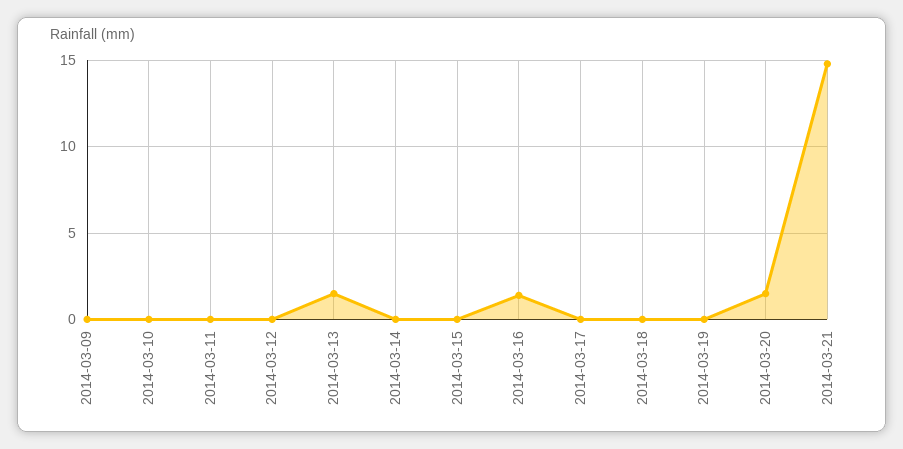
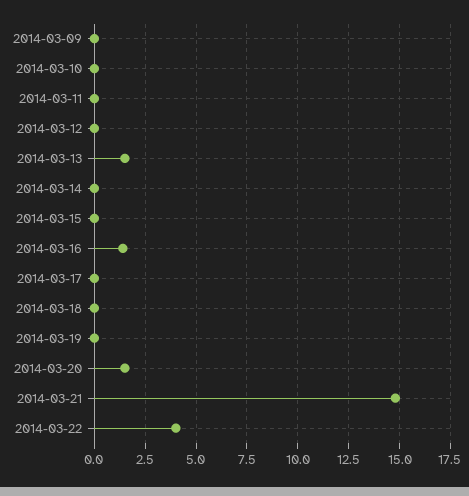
2014-03-22: none -> 4

